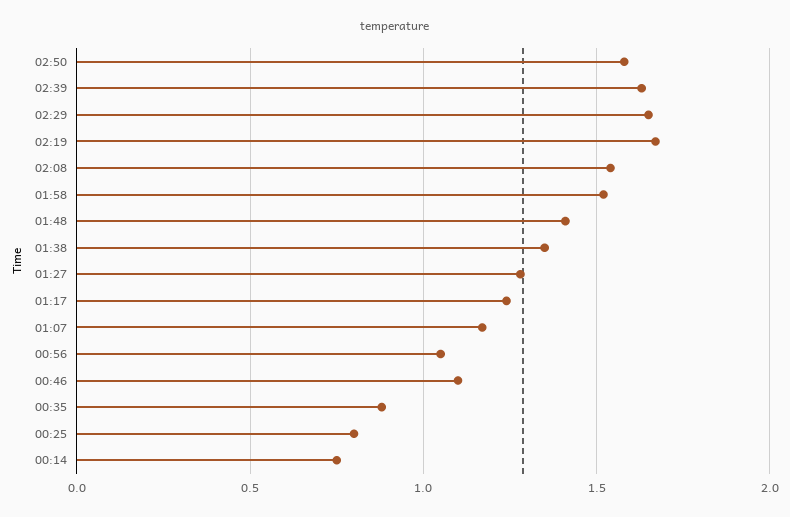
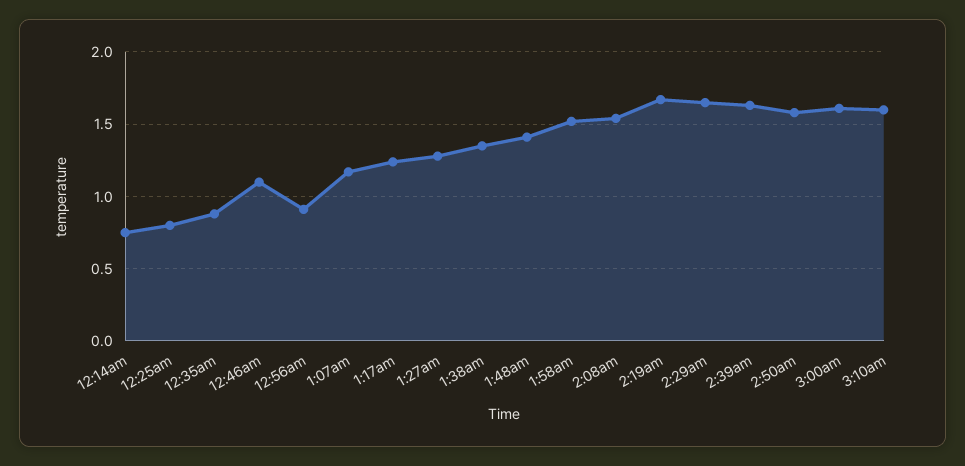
00:56: 1.05 -> 0.9
3:00am: none -> 1.6
3:10am: none -> 1.6

